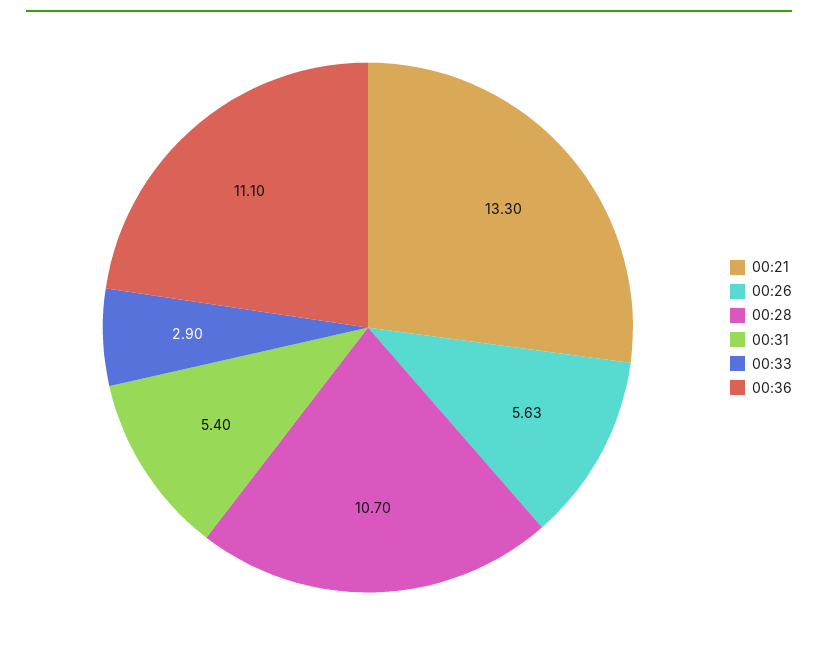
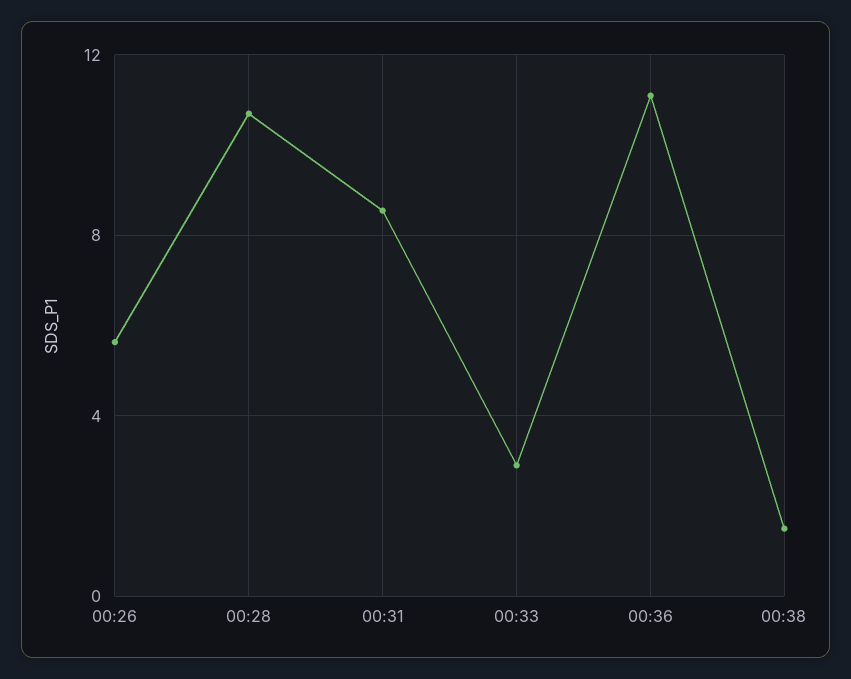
00:21: 13.3 -> none
00:31: 5.4 -> 8.5
00:38: none -> 1.5

